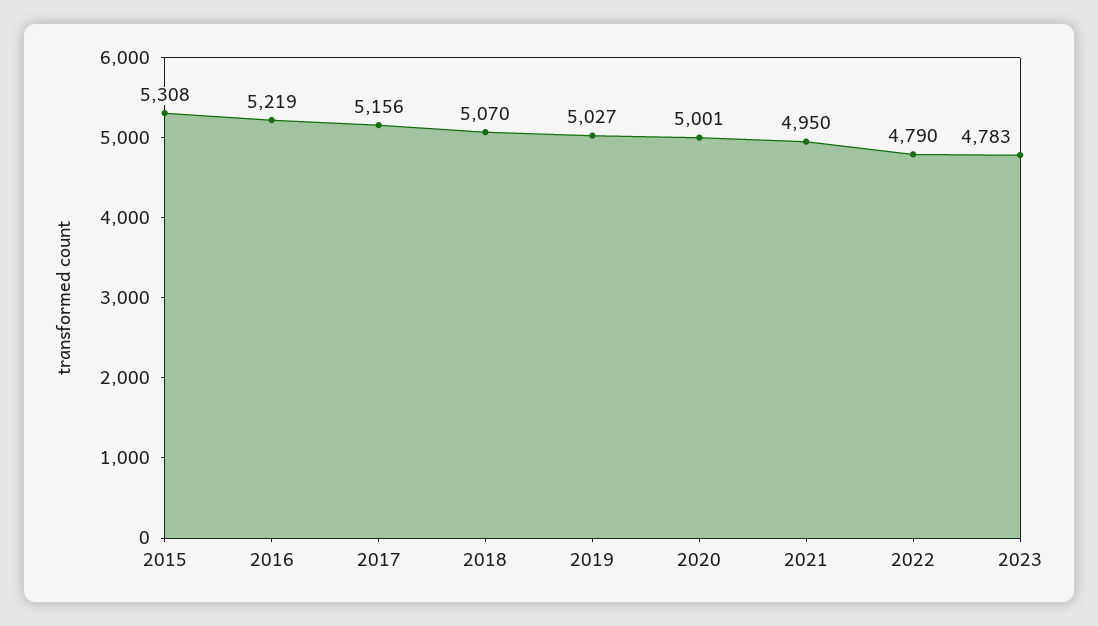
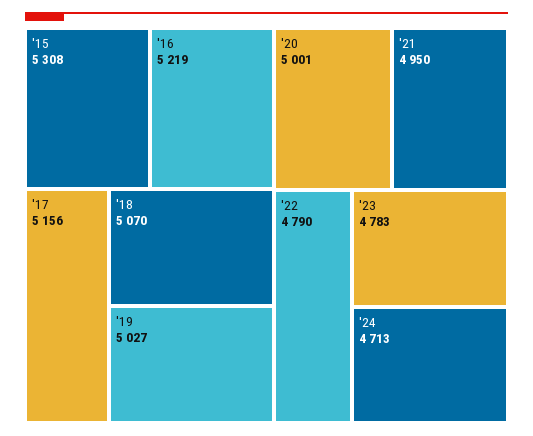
'24: none -> 4713

